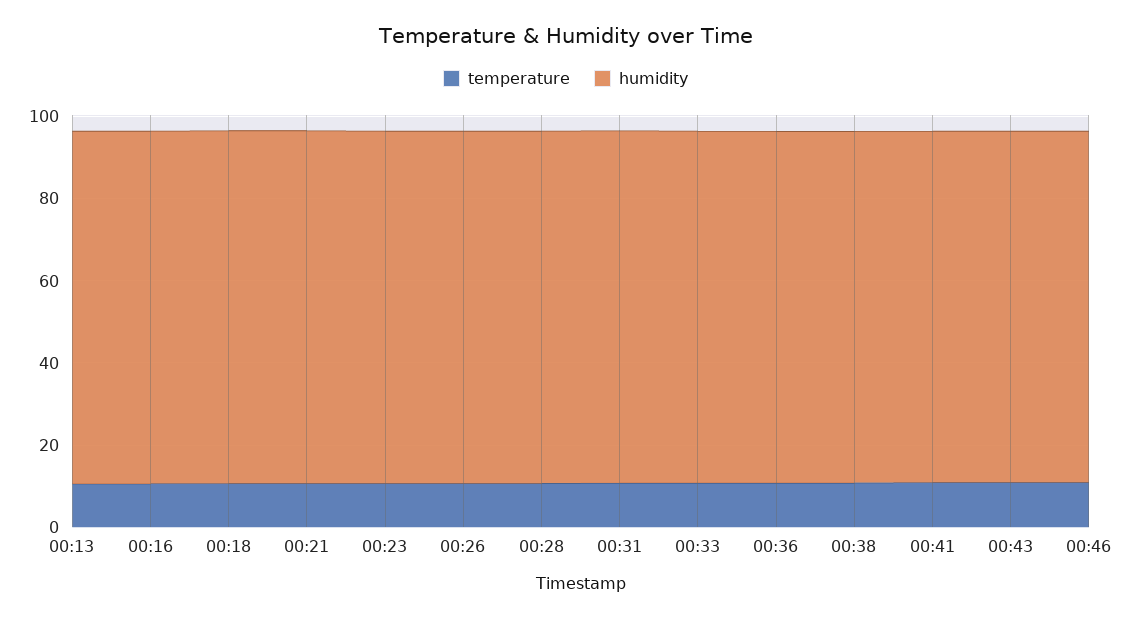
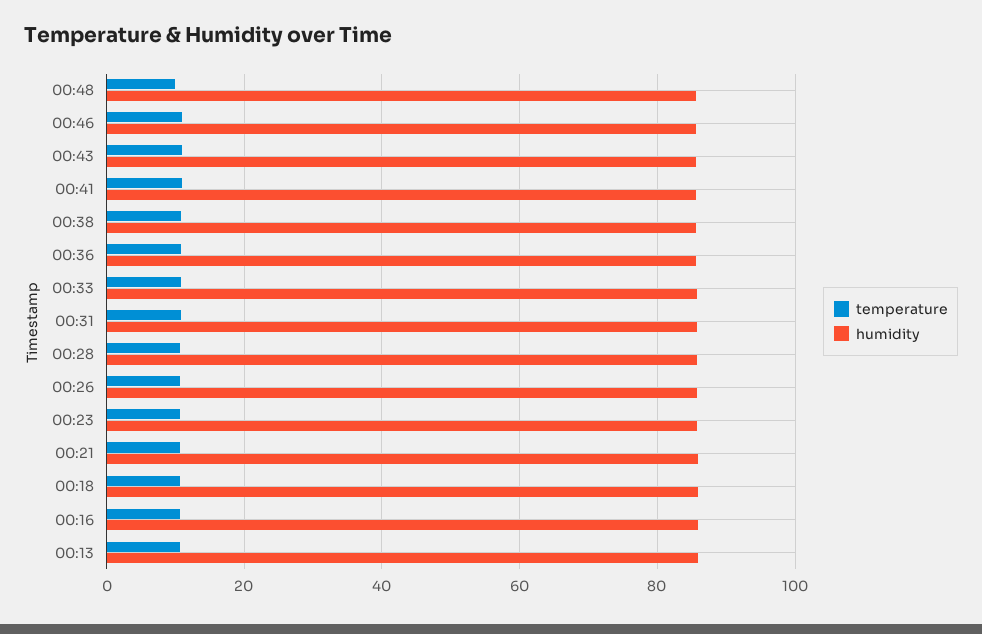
temperature, 00:48: none -> 10
humidity, 00:48: none -> 86

